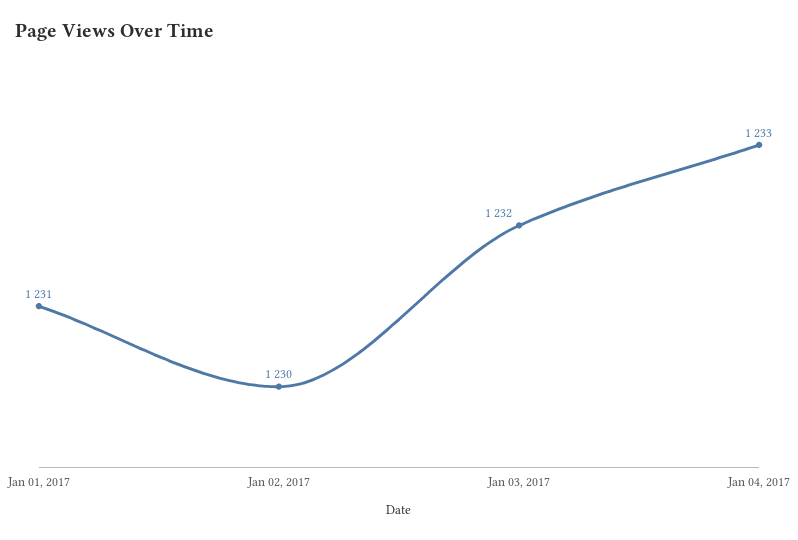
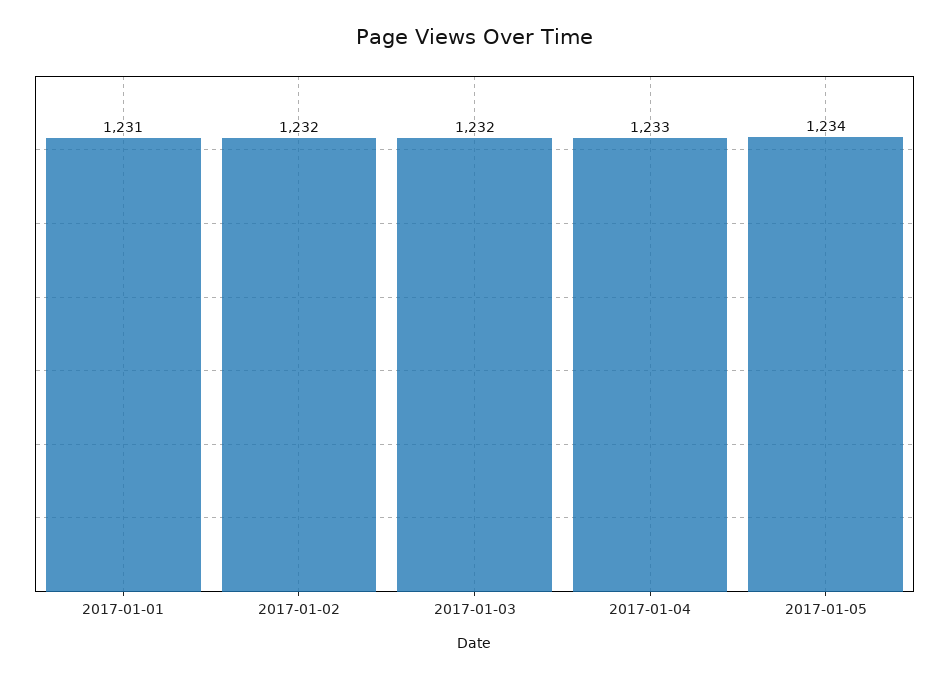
Jan 02, 2017: 1230 -> 1232
2017-01-05: none -> 1234

